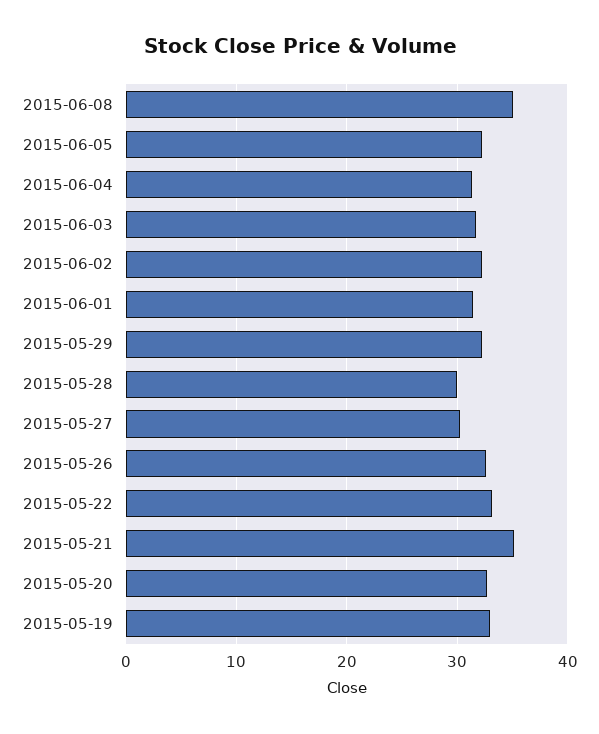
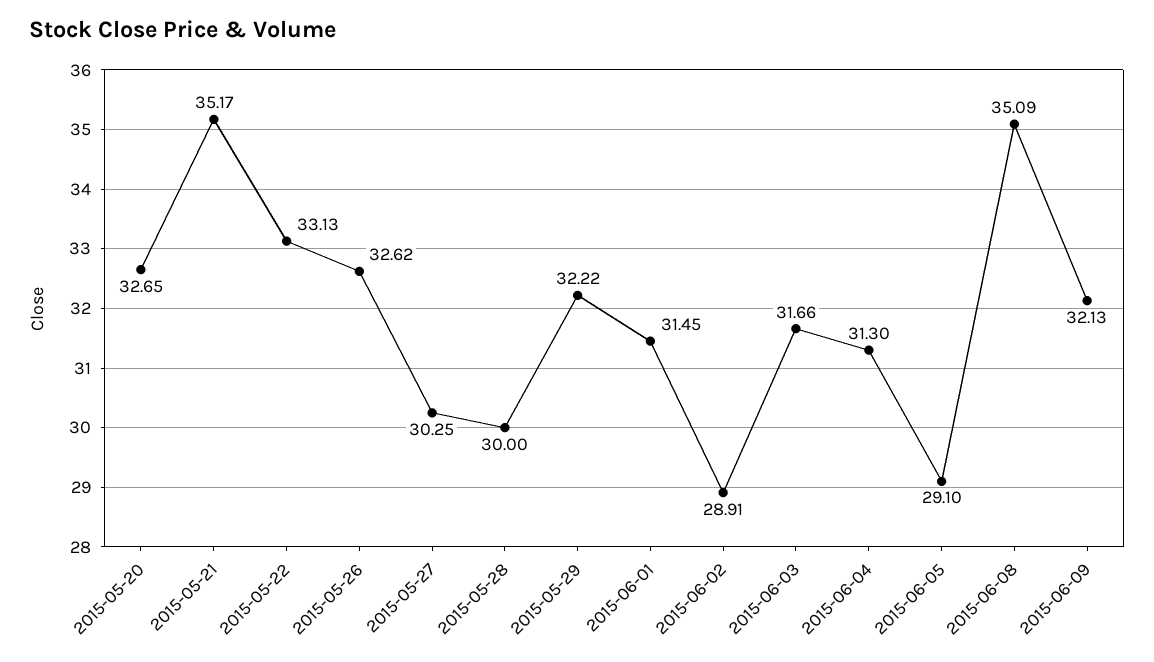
2015-06-05: 32 -> 29.1
2015-06-02: 32 -> 28.91
2015-05-19: 33 -> none
2015-06-09: none -> 32.13

